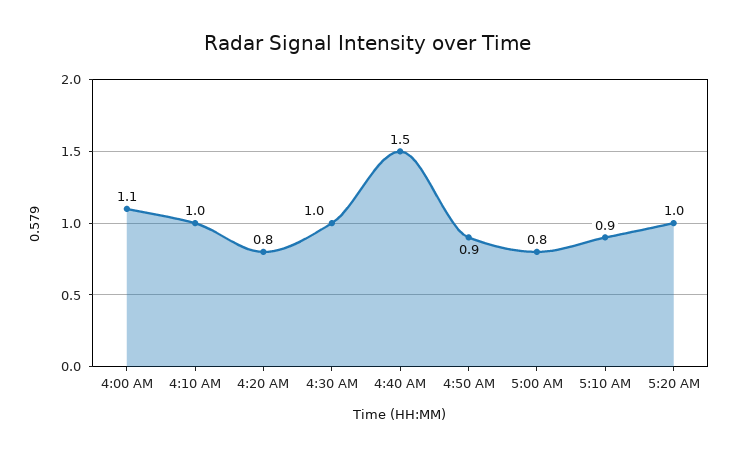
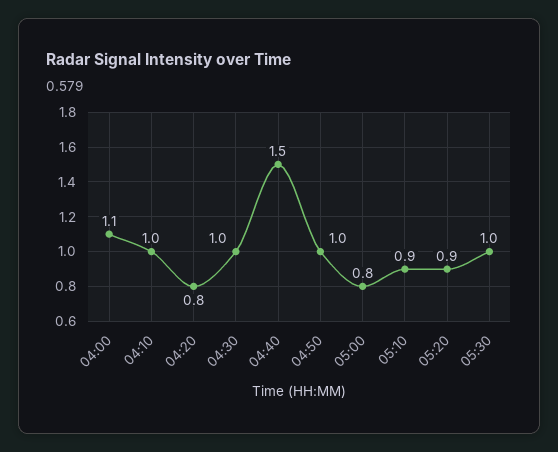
4:50 AM: 0.9 -> 1
5:20 AM: 1 -> 0.9
05:30: none -> 1

